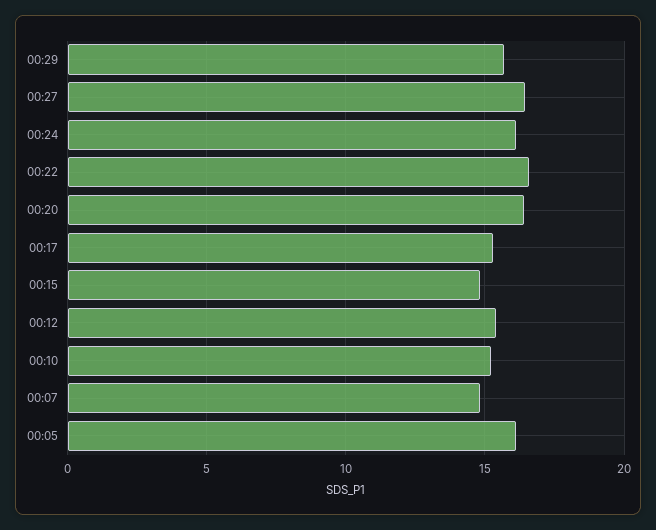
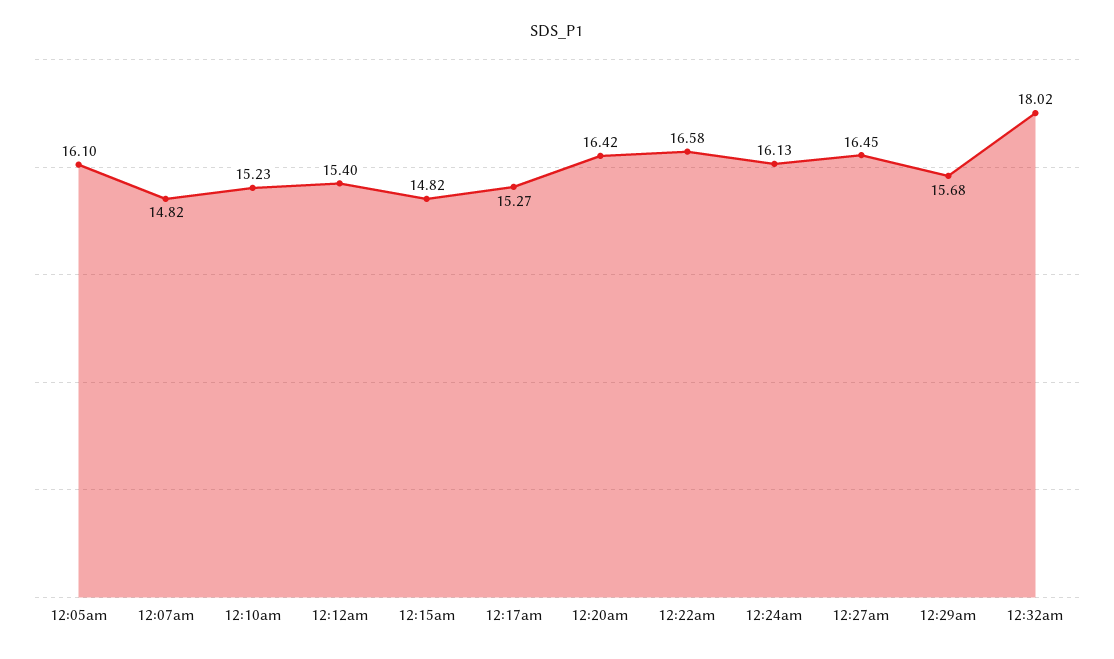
12:32am: none -> 18.02

